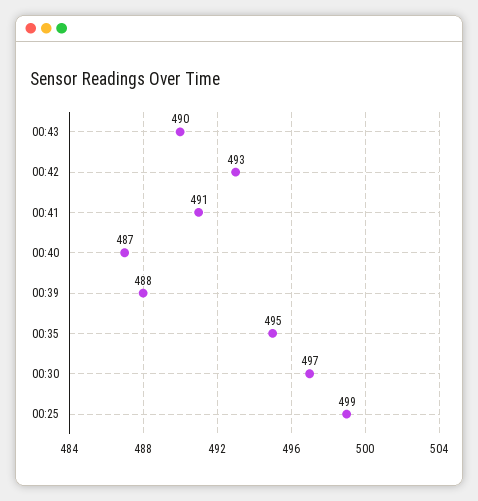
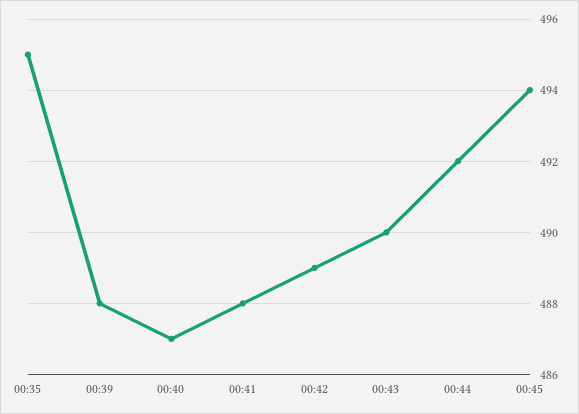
00:42: 493 -> 489
00:41: 491 -> 488
00:30: 497 -> none
00:25: 499 -> none
00:44: none -> 492
00:45: none -> 494

